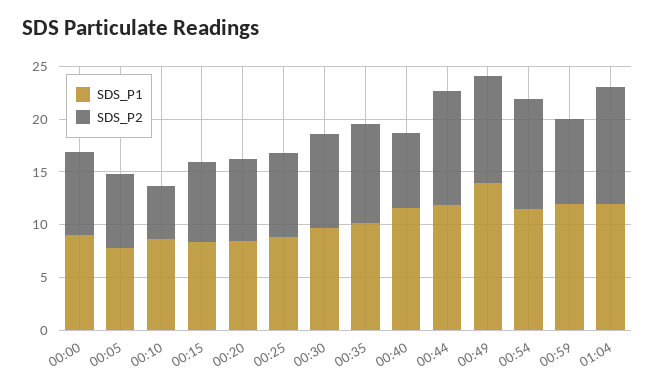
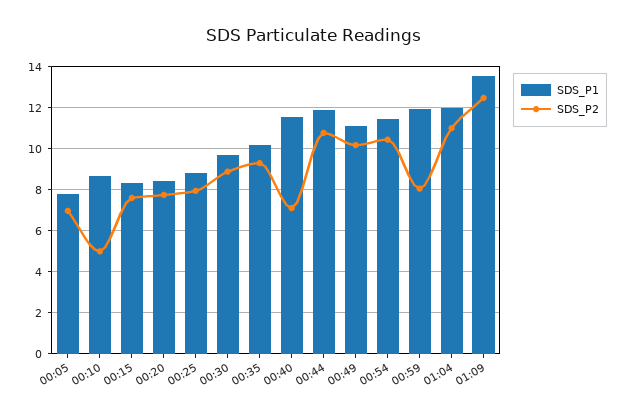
SDS_P1, 00:00: 9 -> none
SDS_P2, 00:00: 8 -> none
SDS_P1, 00:49: 14 -> 11
SDS_P1, 01:09: none -> 13.5
SDS_P2, 01:09: none -> 12.5

